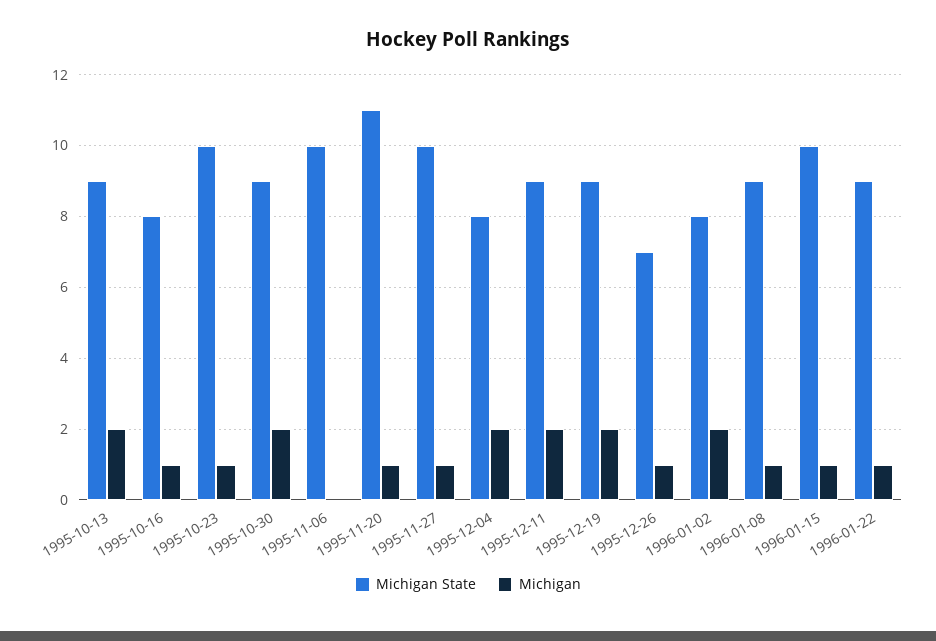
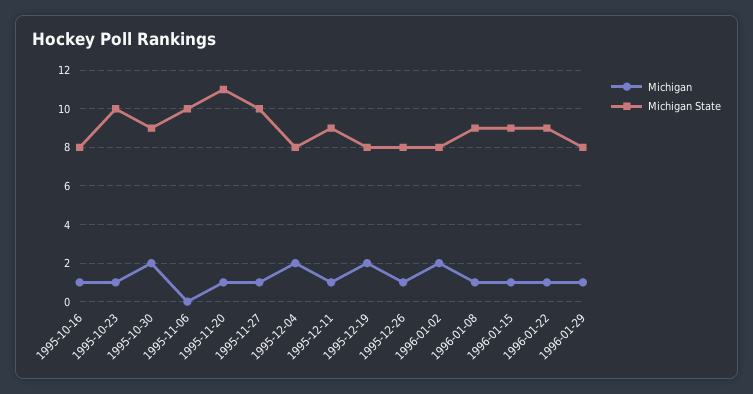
Michigan State, 1995-10-13: 9 -> none
Michigan, 1995-10-13: 2 -> none
Michigan, 1995-12-11: 2 -> 1
Michigan State, 1995-12-19: 9 -> 8
Michigan State, 1995-12-26: 7 -> 8
Michigan State, 1996-01-15: 10 -> 9
Michigan, 1996-01-29: none -> 1
Michigan State, 1996-01-29: none -> 8

